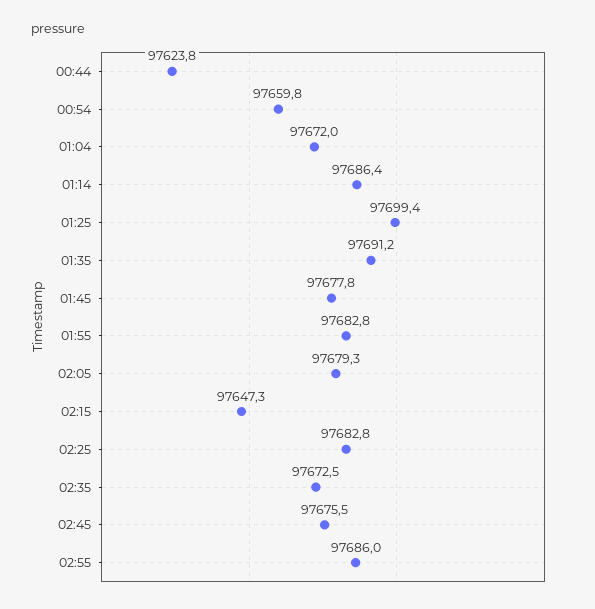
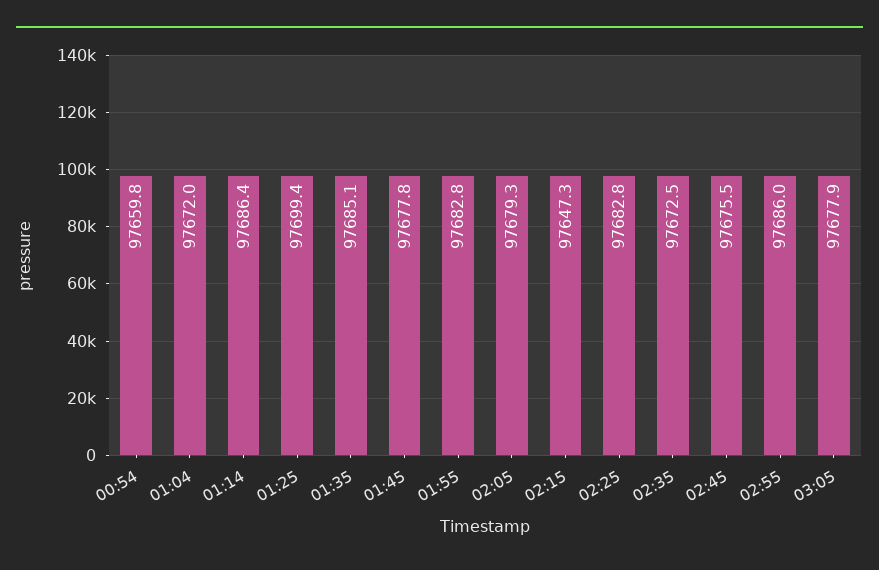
00:44: 97623.8 -> none
01:35: 97691.2 -> 97685.1
03:05: none -> 97677.9

